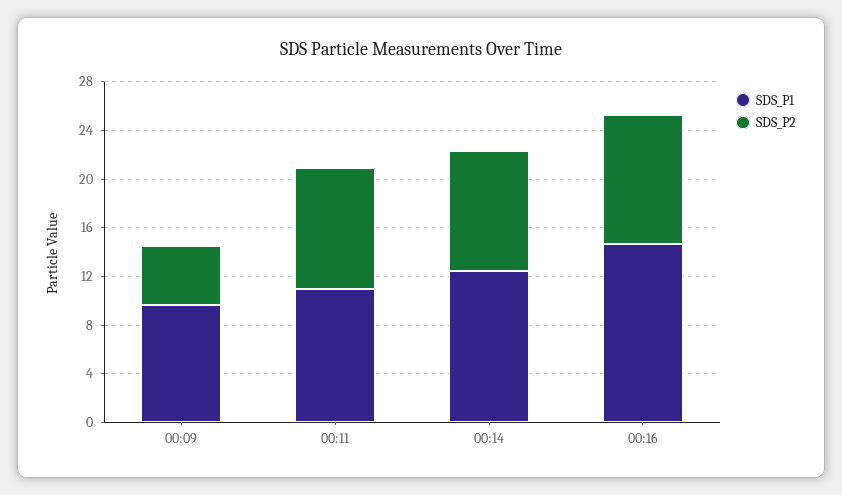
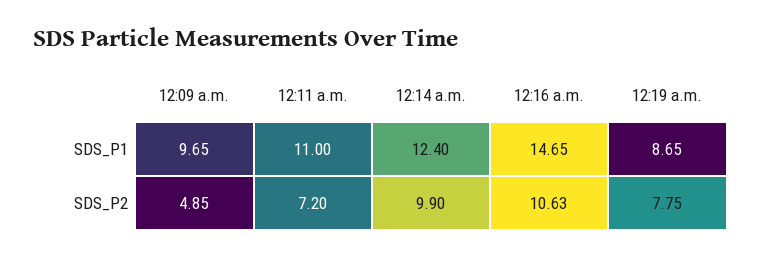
SDS_P2, 00:11: 10 -> 7.2
SDS_P1, 12:19 a.m.: none -> 8.65
SDS_P2, 12:19 a.m.: none -> 7.75

